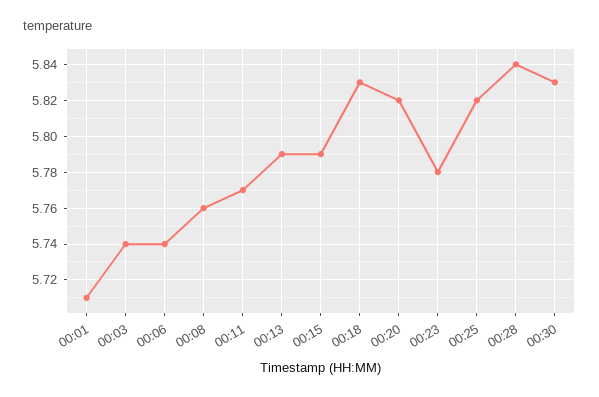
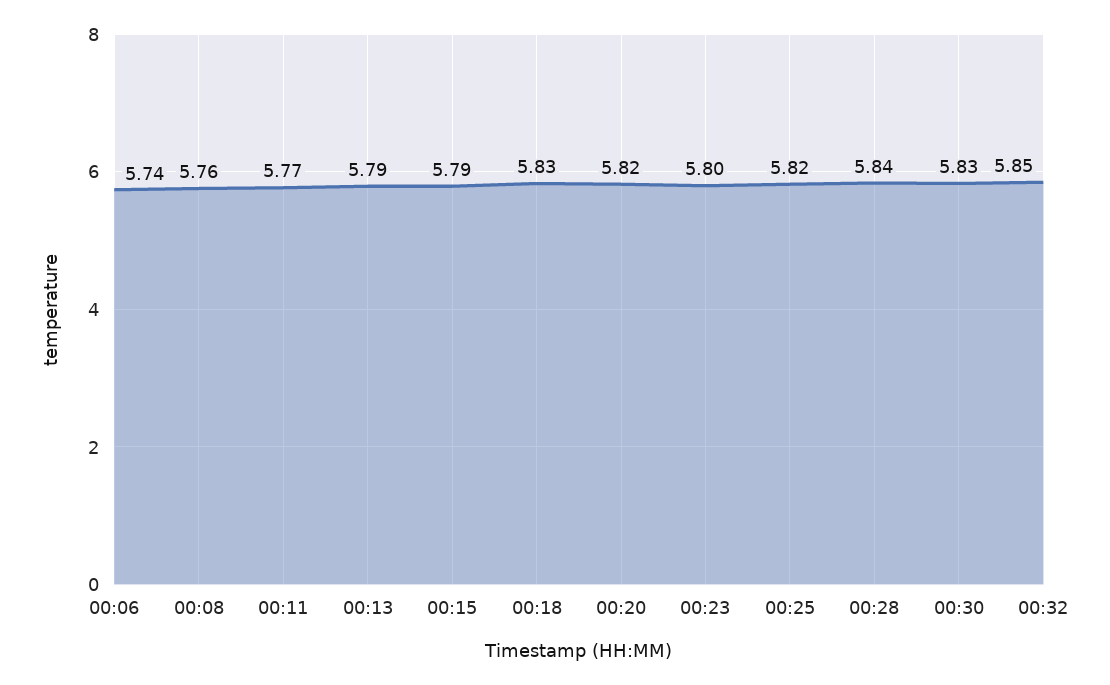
00:01: 5.71 -> none
00:03: 5.74 -> none
00:23: 5.78 -> 5.8
00:32: none -> 5.85

